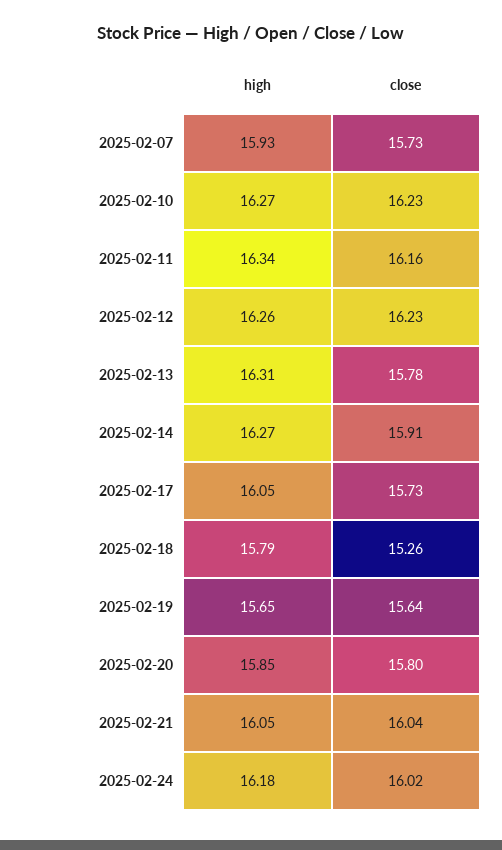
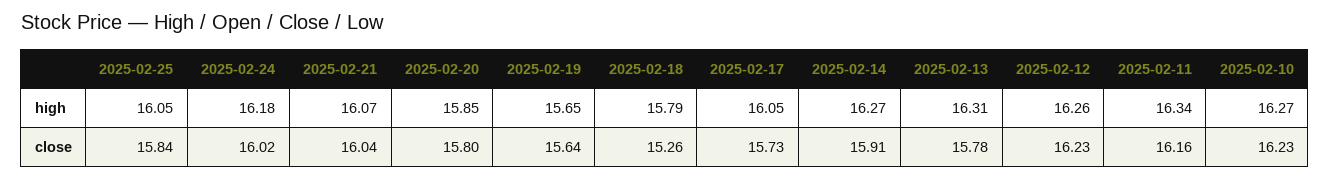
high, 2025-02-07: 15.93 -> none
close, 2025-02-07: 15.73 -> none
high, 2025-02-21: 16.05 -> 16.07
high, 2025-02-25: none -> 16.05
close, 2025-02-25: none -> 15.84

